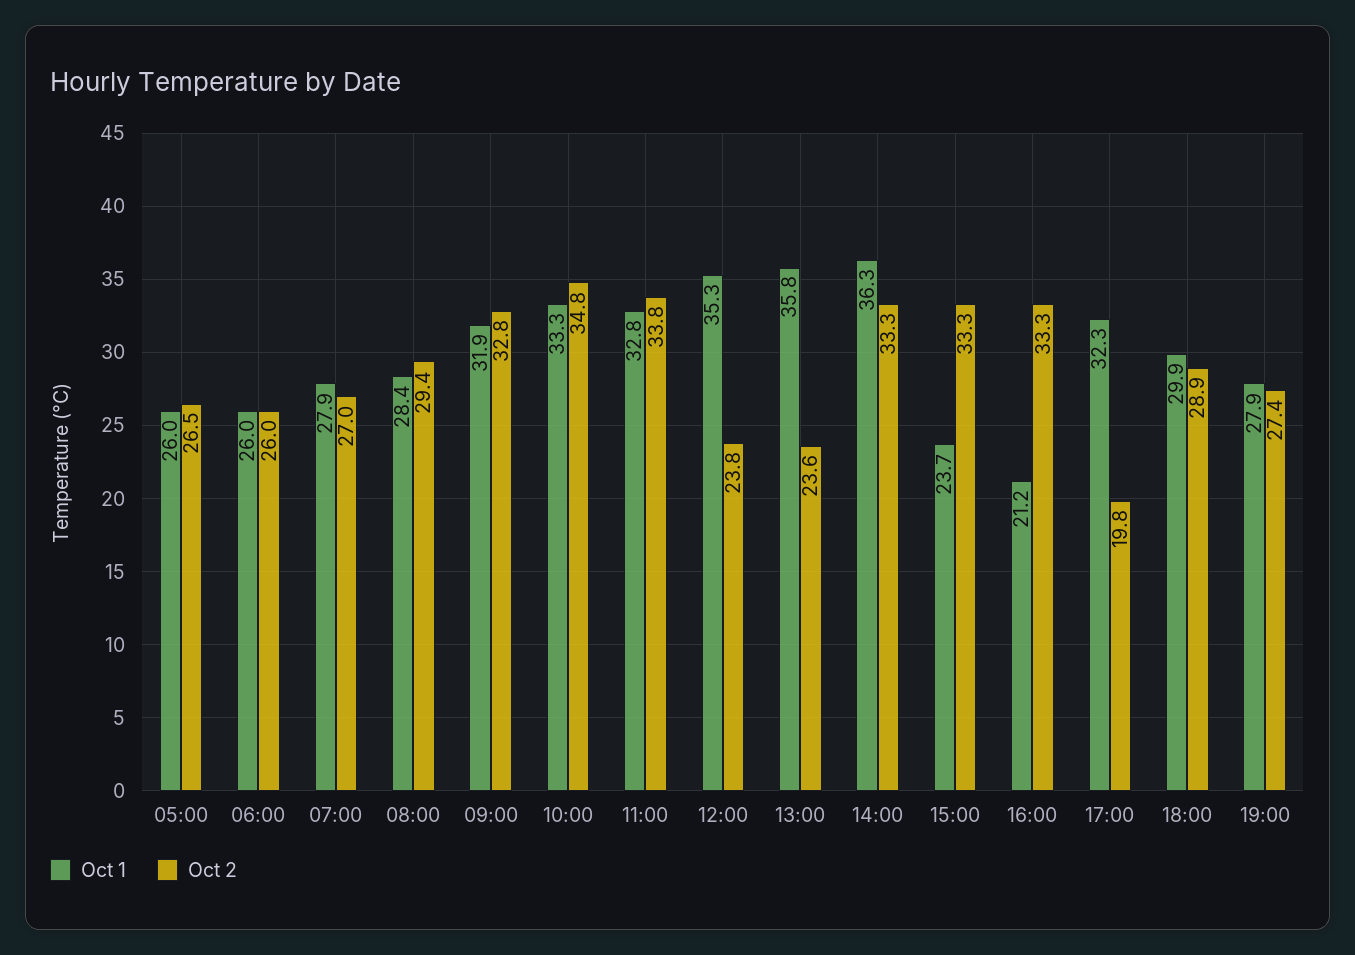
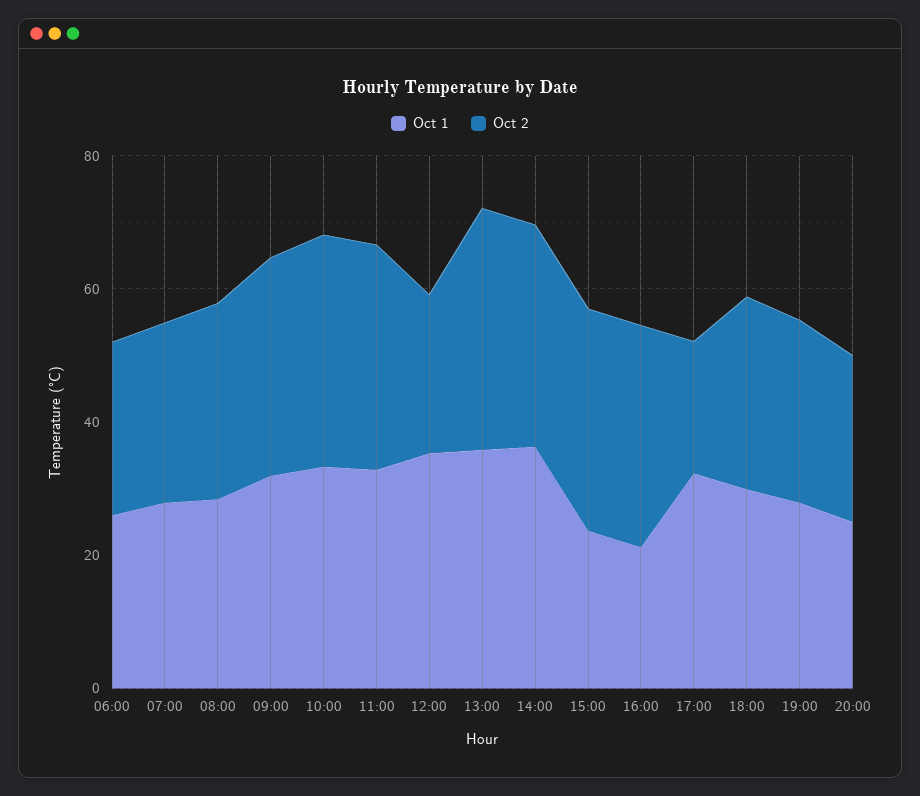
Oct 1, 05:00: 26 -> none
Oct 2, 05:00: 26.5 -> none
Oct 2, 13:00: 23.6 -> 35
Oct 1, 20:00: none -> 25
Oct 2, 20:00: none -> 25

